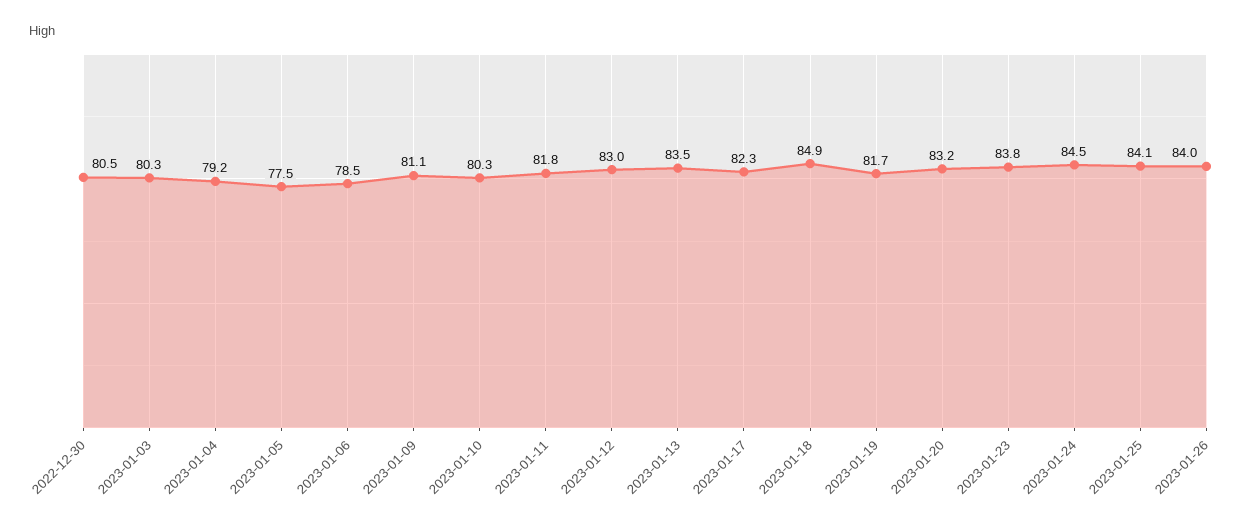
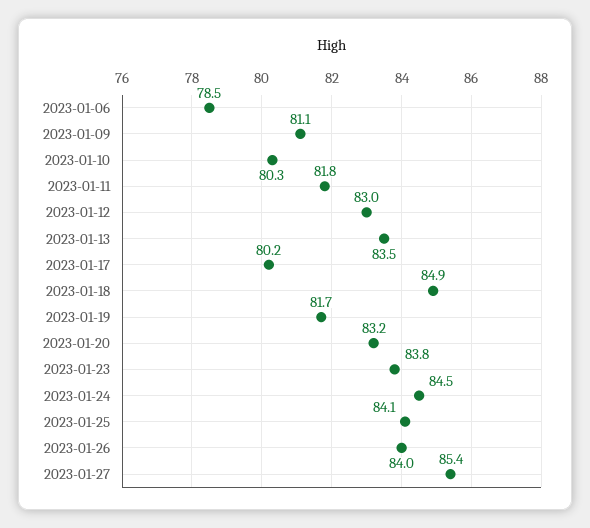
2022-12-30: 80.5 -> none
2023-01-03: 80.3 -> none
2023-01-04: 79.2 -> none
2023-01-05: 77.5 -> none
2023-01-17: 82.3 -> 80.2
2023-01-27: none -> 85.4

